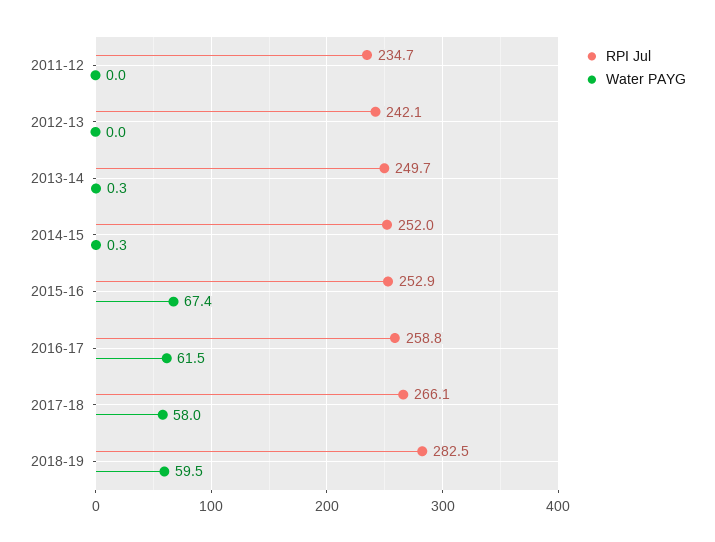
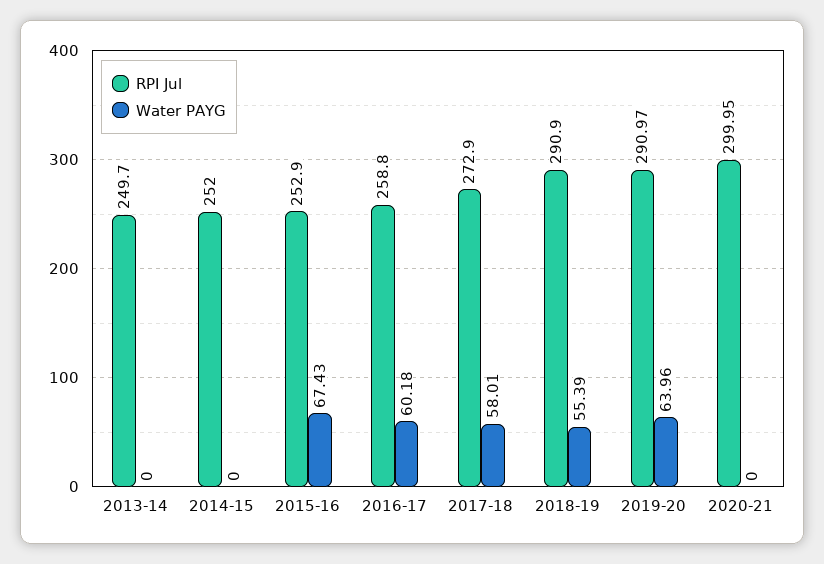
RPI Jul, 2011-12: 234.7 -> none
Water PAYG, 2011-12: 0 -> none
RPI Jul, 2012-13: 242.1 -> none
Water PAYG, 2012-13: 0 -> none
Water PAYG, 2013-14: 0.3 -> 0
Water PAYG, 2014-15: 0.3 -> 0
Water PAYG, 2016-17: 61.5 -> 60.18
RPI Jul, 2017-18: 266.1 -> 272.9
RPI Jul, 2018-19: 282.5 -> 290.9
Water PAYG, 2018-19: 59.5 -> 55.39
RPI Jul, 2019-20: none -> 290.97
Water PAYG, 2019-20: none -> 63.96
RPI Jul, 2020-21: none -> 299.95
Water PAYG, 2020-21: none -> 0

